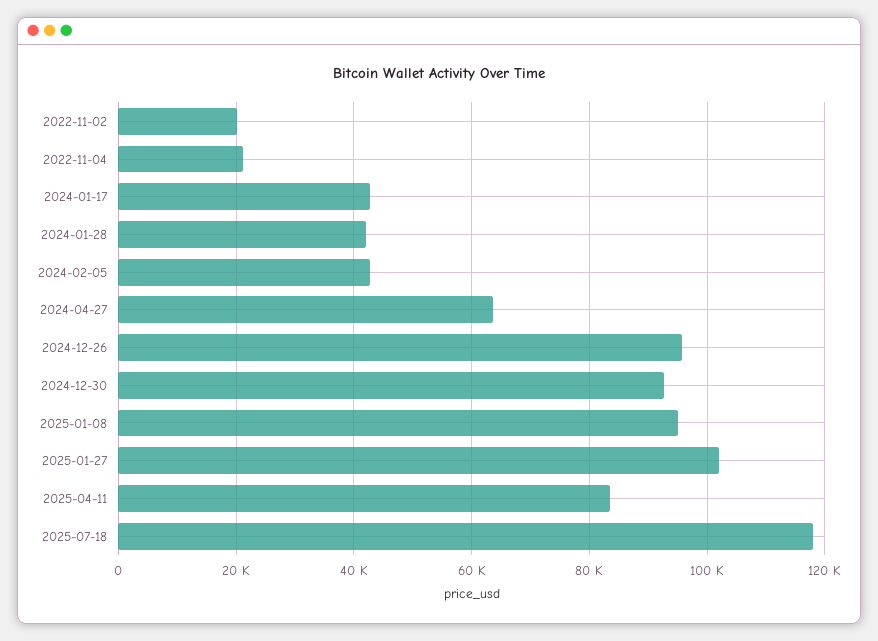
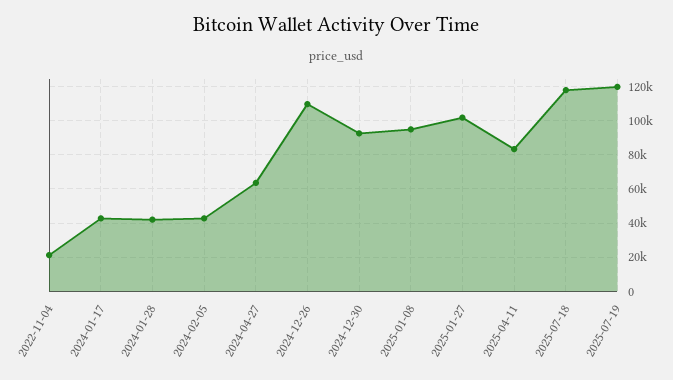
2022-11-02: 20000 -> none
2024-12-26: 96000 -> 110000
2025-07-19: none -> 120000

